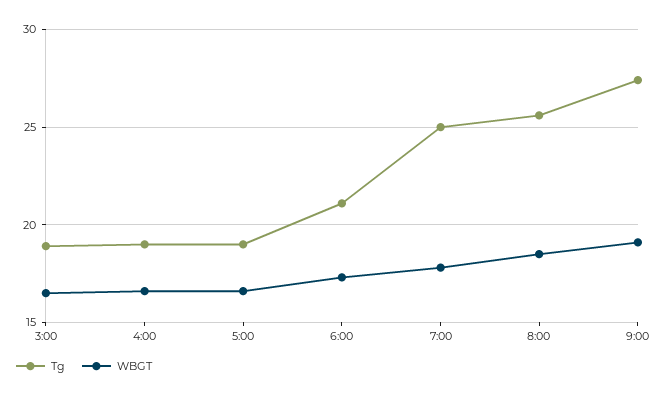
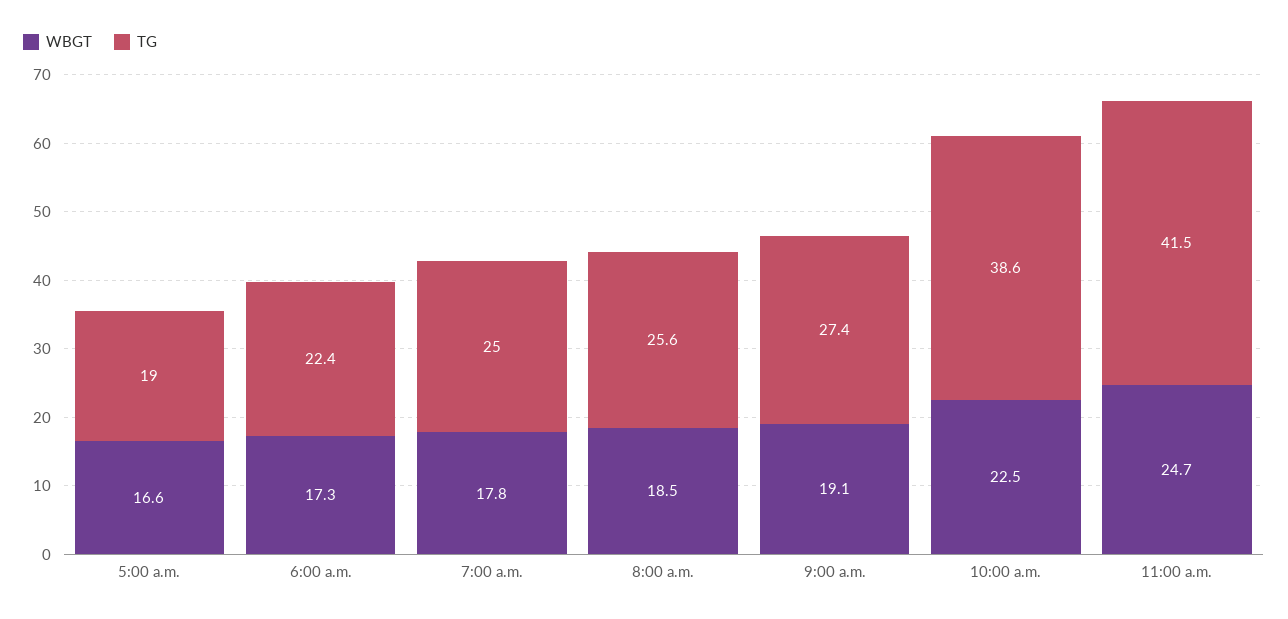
Tg, 3:00: 19 -> none
WBGT, 3:00: 16.5 -> none
Tg, 4:00: 19 -> none
WBGT, 4:00: 16.5 -> none
Tg, 6:00: 21 -> 22.4
WBGT, 10:00 a.m.: none -> 22.5
Tg, 10:00 a.m.: none -> 38.6
WBGT, 11:00 a.m.: none -> 24.7
Tg, 11:00 a.m.: none -> 41.5

